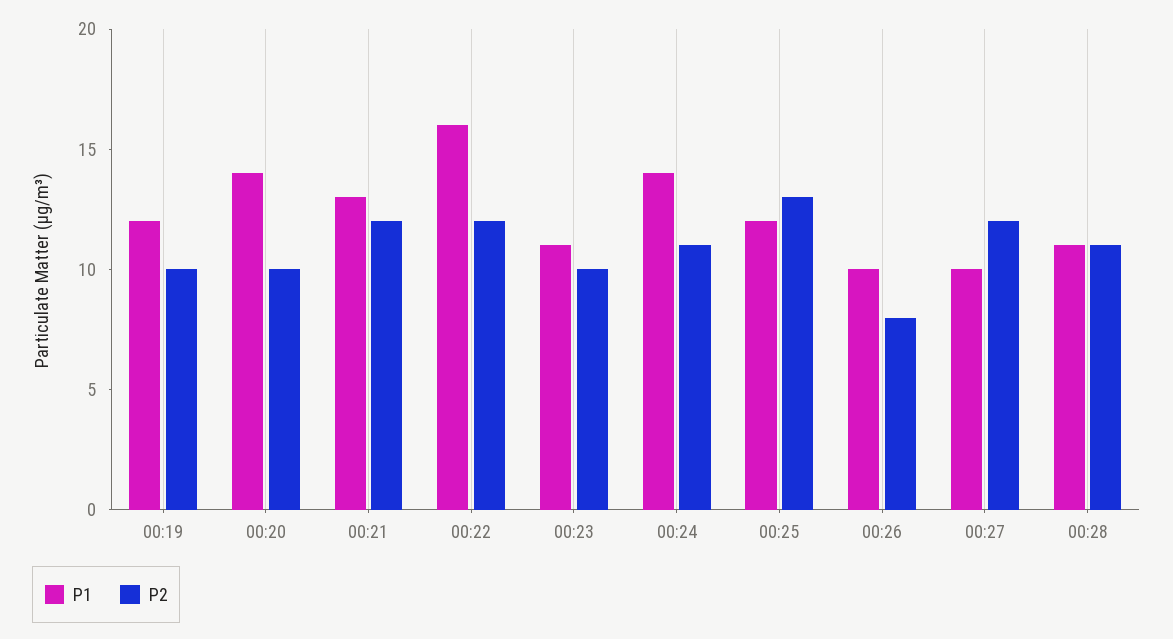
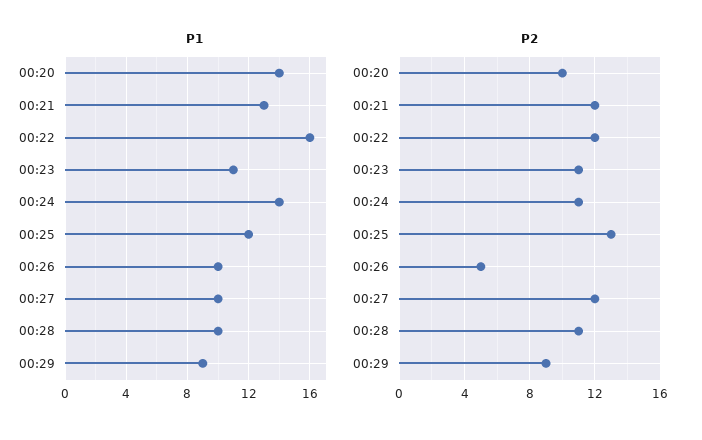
P1, 00:19: 12 -> none
P2, 00:19: 10 -> none
P2, 00:23: 10 -> 11
P2, 00:26: 8 -> 5
P1, 00:28: 11 -> 10
P1, 00:29: none -> 9
P2, 00:29: none -> 9

